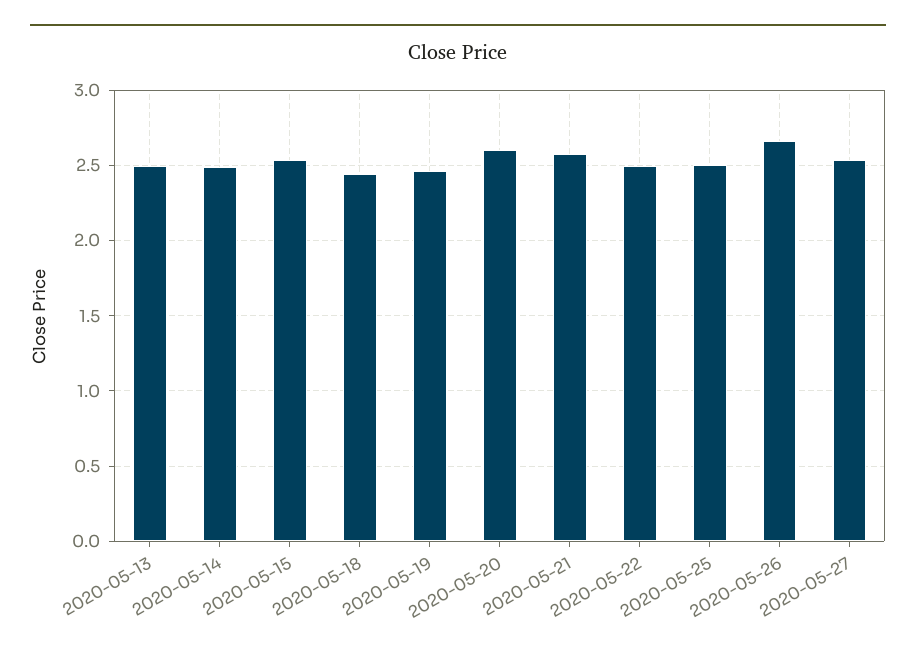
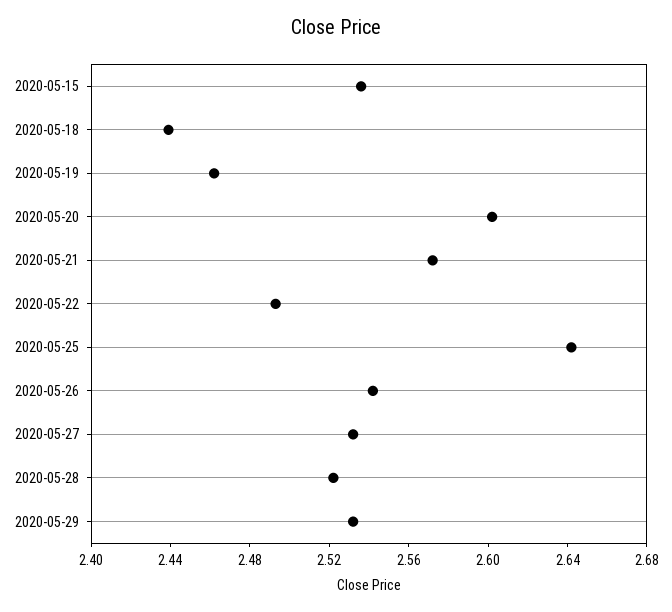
2020-05-13: 2.5 -> none
2020-05-14: 2.5 -> none
2020-05-25: 2.5 -> 2.64
2020-05-26: 2.65 -> 2.54
2020-05-28: none -> 2.52
2020-05-29: none -> 2.53

